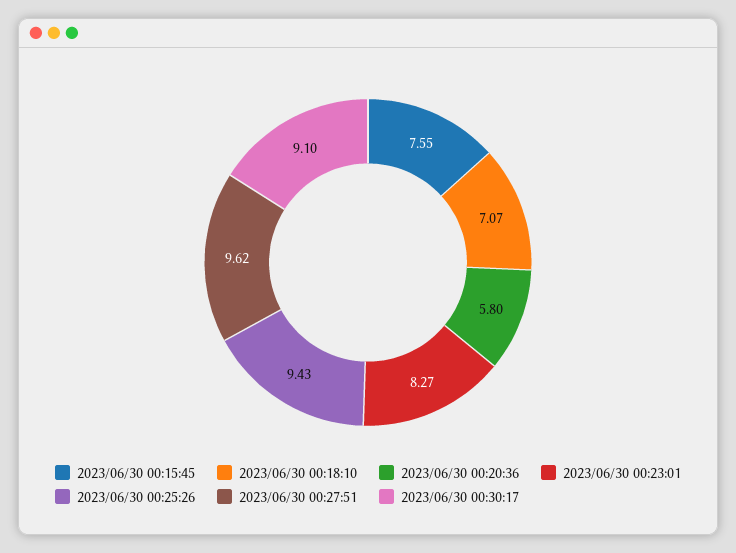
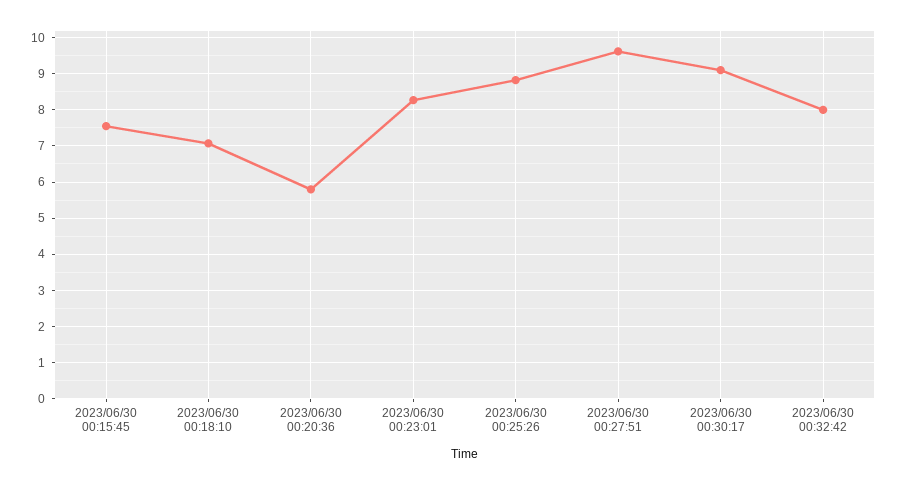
2023/06/30 00:25:26: 9.43 -> 8.8
2023/06/30 00:32:42: none -> 8

